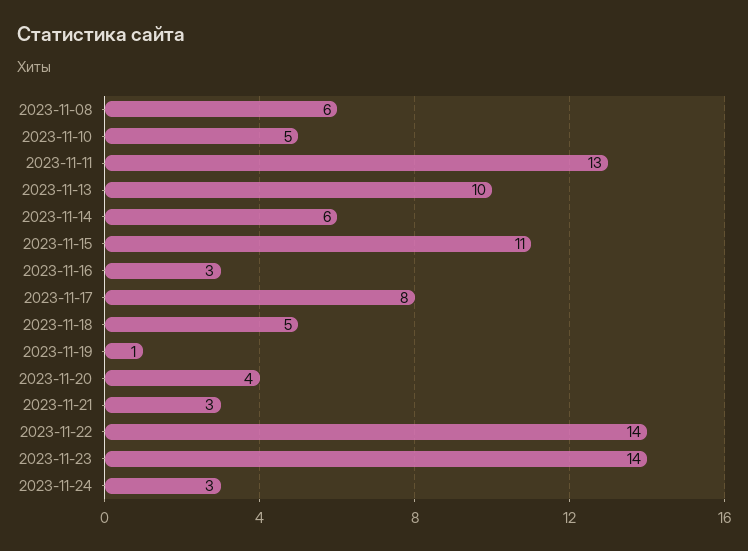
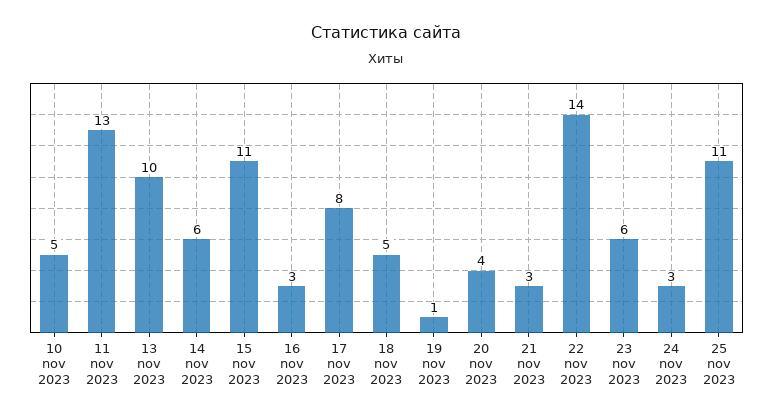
2023-11-08: 6 -> none
2023-11-23: 14 -> 6
25 nov 2023: none -> 11

